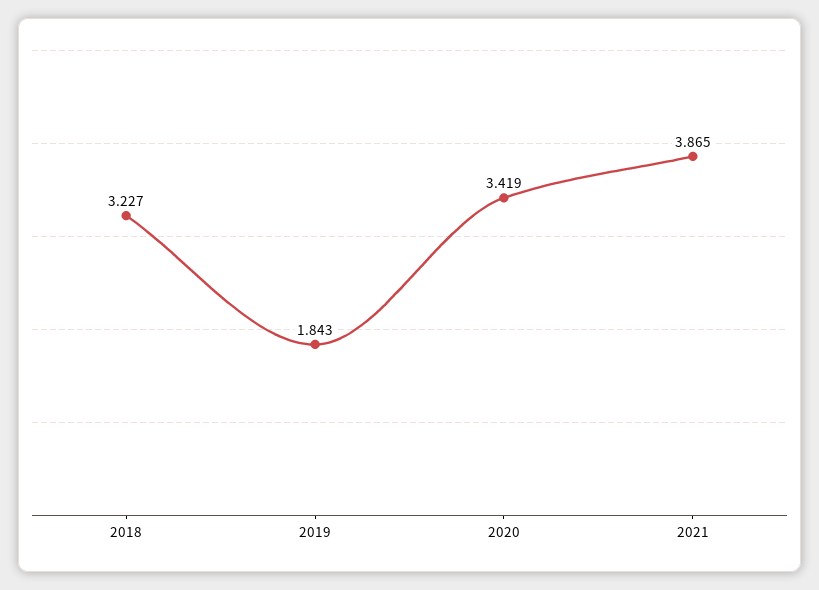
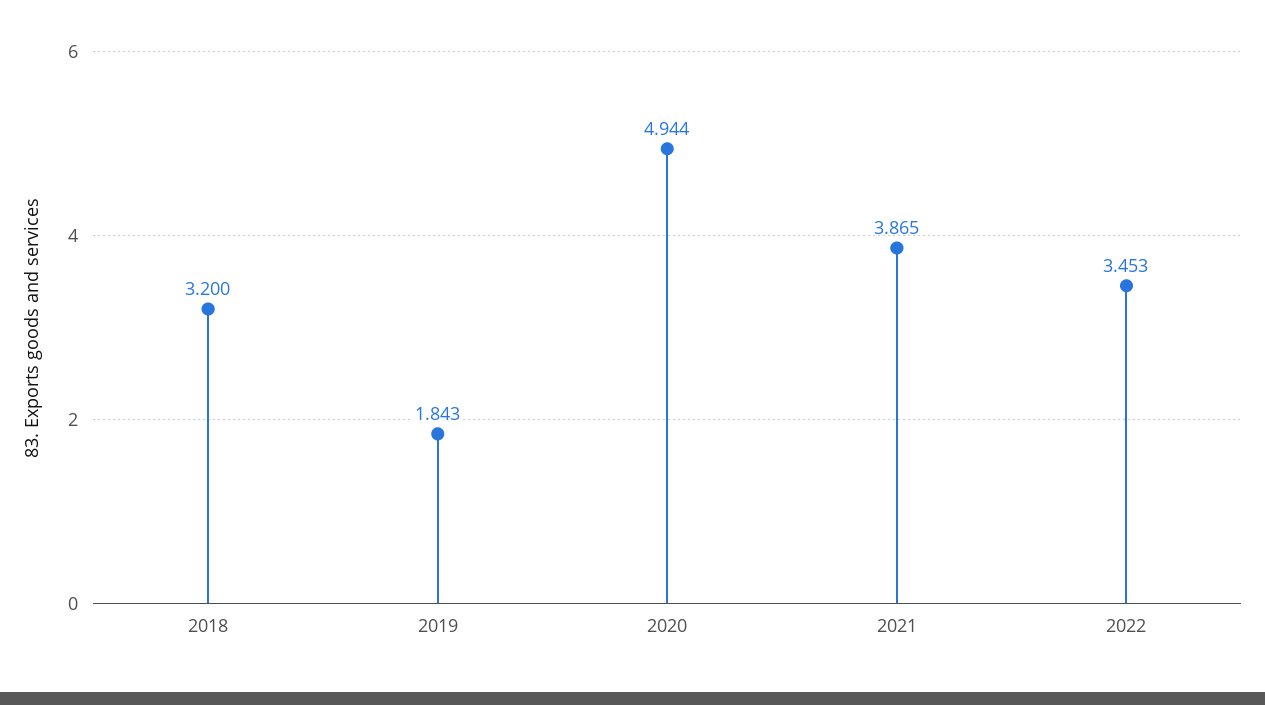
2018: 3.227 -> 3.2
2020: 3.419 -> 4.944
2022: none -> 3.453

